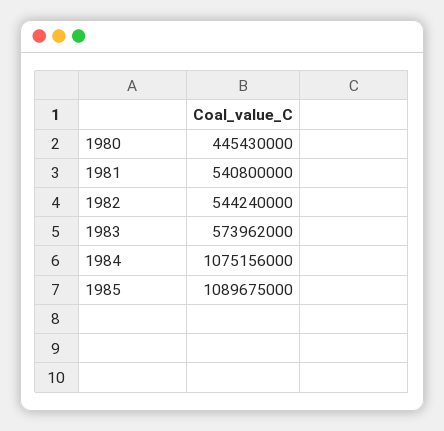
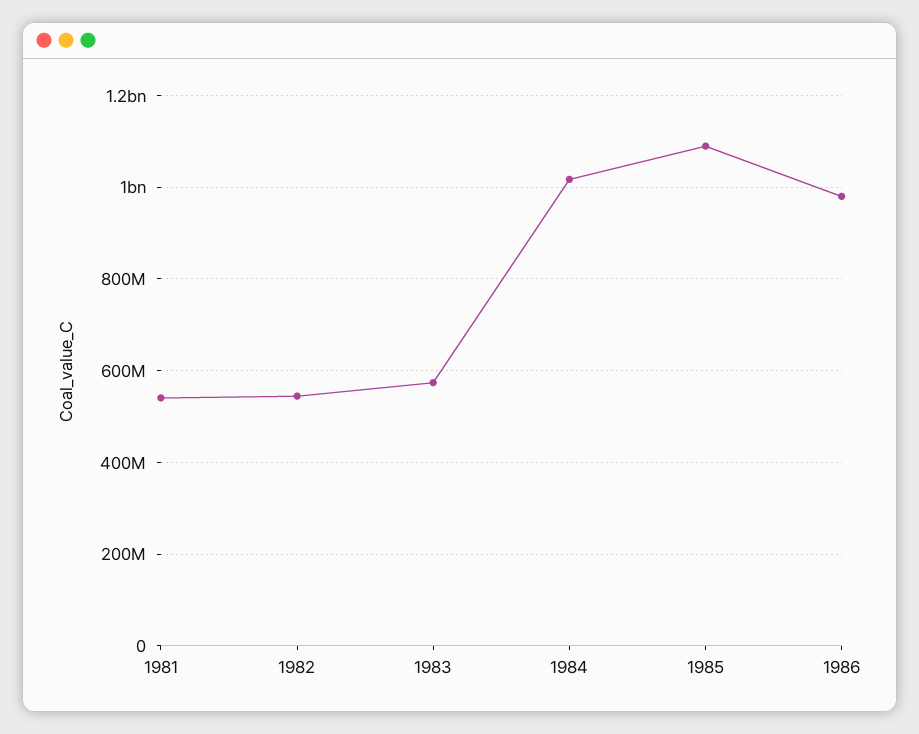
1980: 445430000 -> none
1984: 1075156000 -> 1020000000
1986: none -> 980000000

